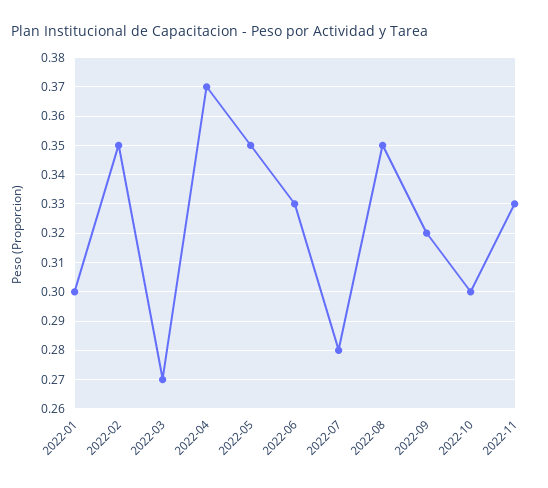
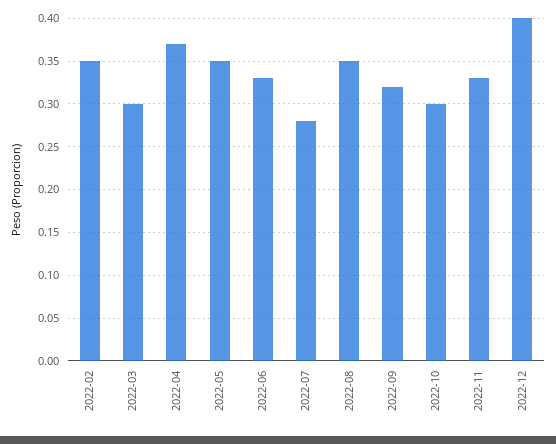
2022-01: 0.3 -> none
2022-03: 0.27 -> 0.3
2022-12: none -> 0.4

